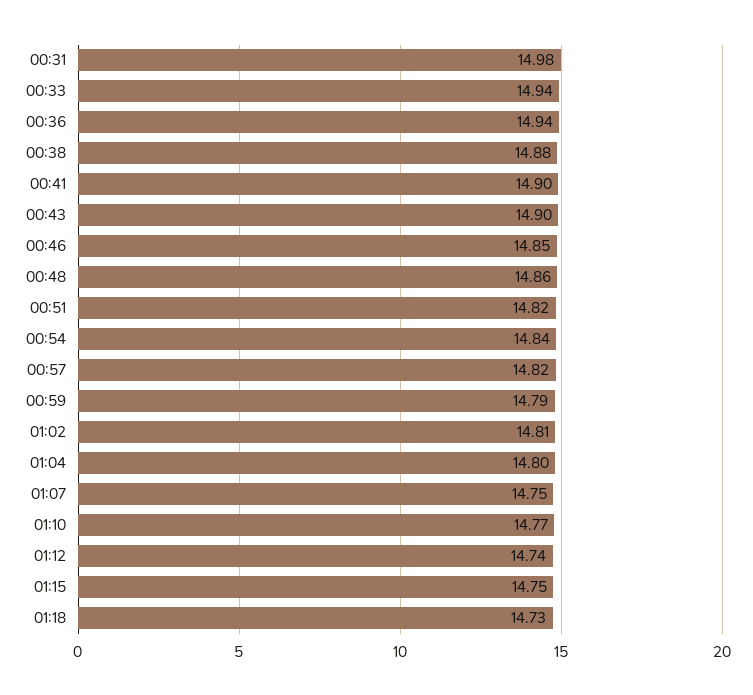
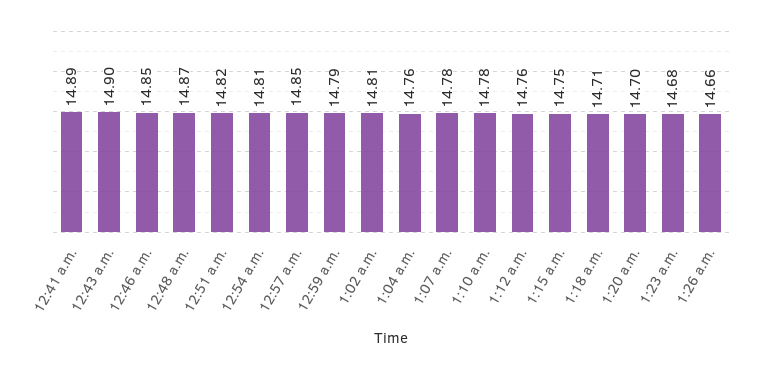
00:31: 14.98 -> none
00:33: 14.94 -> none
00:36: 14.94 -> none
00:38: 14.88 -> none
00:41: 14.9 -> 14.89
00:48: 14.86 -> 14.87
00:54: 14.84 -> 14.81
00:57: 14.82 -> 14.85
01:04: 14.8 -> 14.76
01:07: 14.75 -> 14.78
01:10: 14.77 -> 14.78
01:12: 14.74 -> 14.76
01:18: 14.73 -> 14.71
1:20 a.m.: none -> 14.7
1:23 a.m.: none -> 14.68
1:26 a.m.: none -> 14.66

